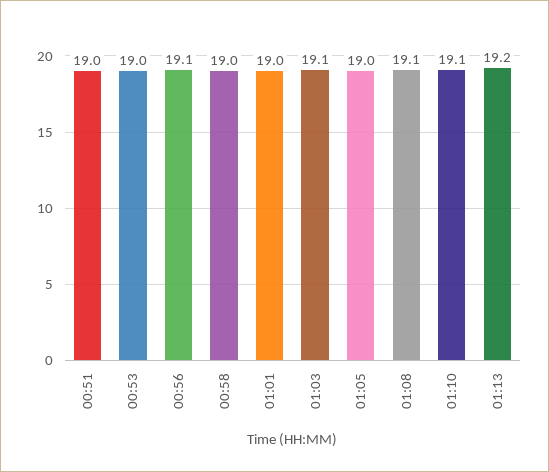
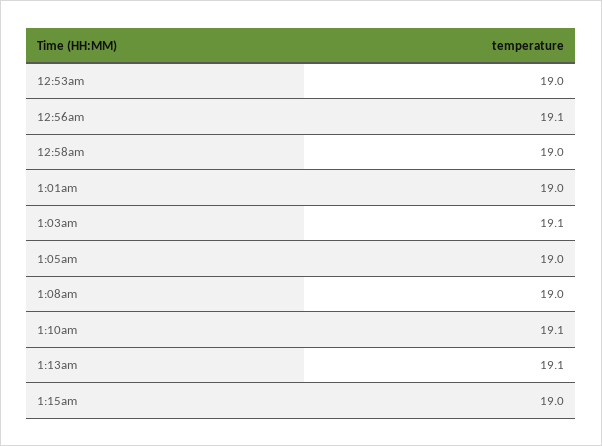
00:51: 19 -> none
01:08: 19.1 -> 19
01:13: 19.2 -> 19.1
1:15am: none -> 19

